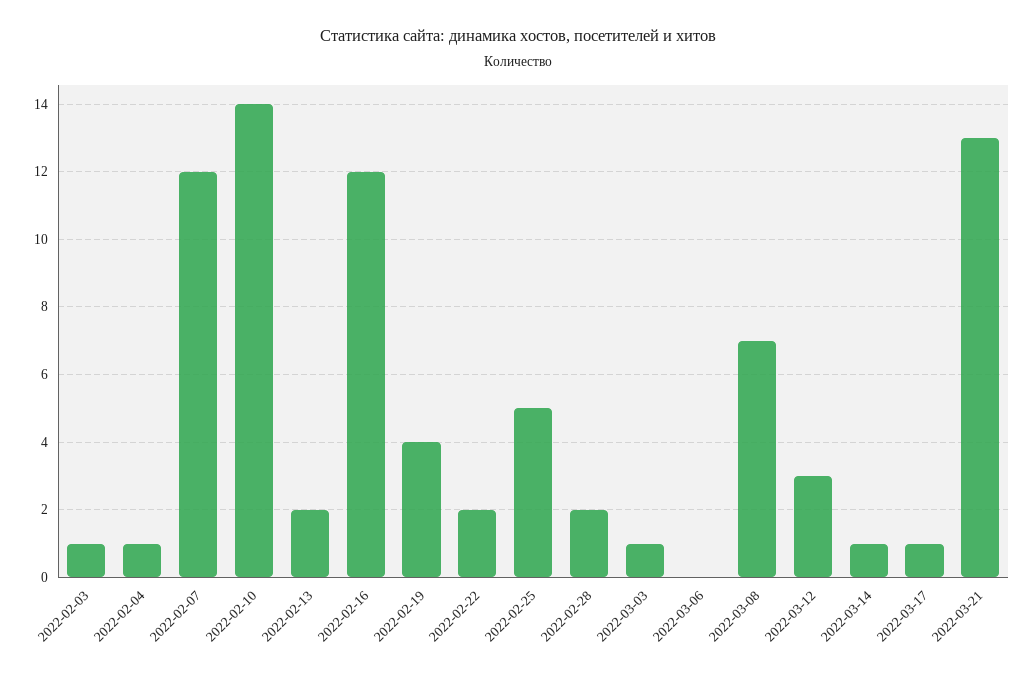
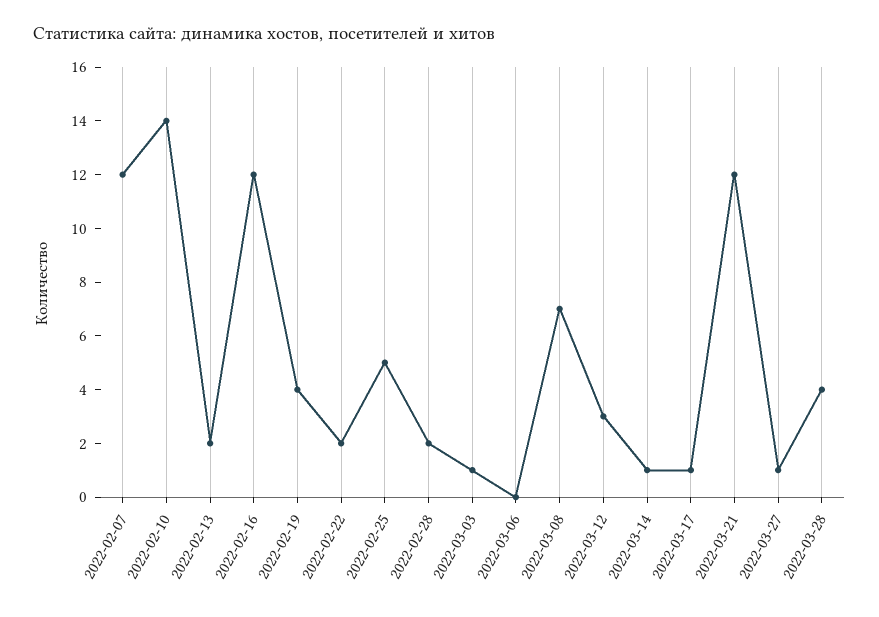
2022-02-03: 1 -> none
2022-02-04: 1 -> none
2022-03-21: 13 -> 12
2022-03-27: none -> 1
2022-03-28: none -> 4

